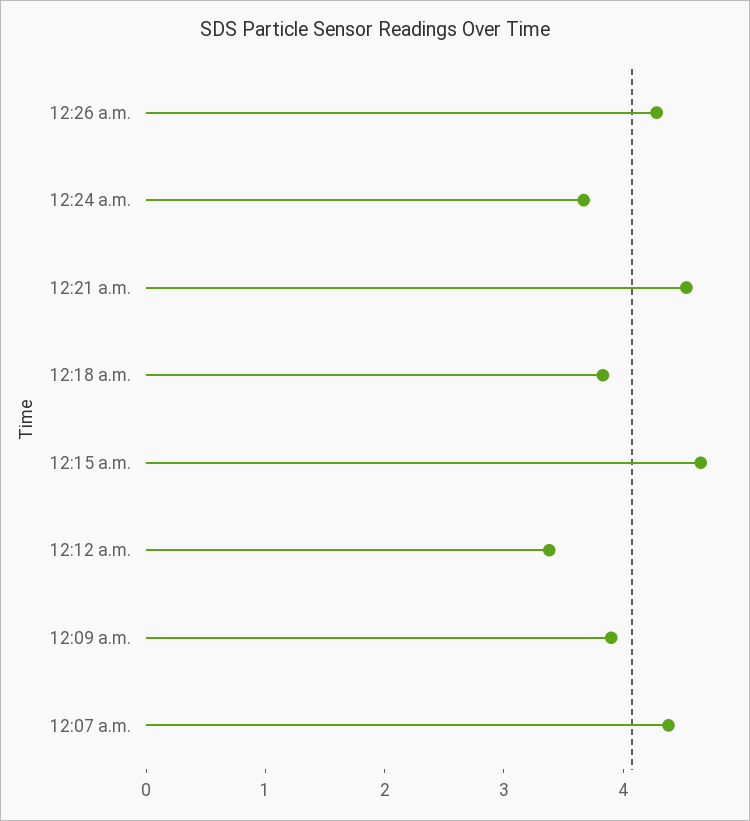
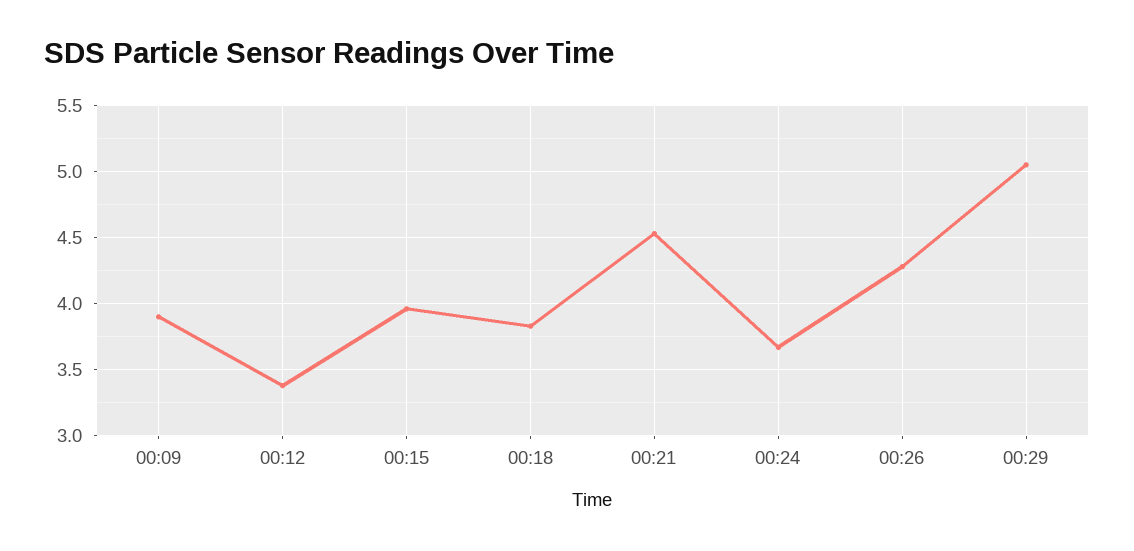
12:15 a.m.: 4.6 -> 3.95
12:07 a.m.: 4.4 -> none
00:29: none -> 5.05

